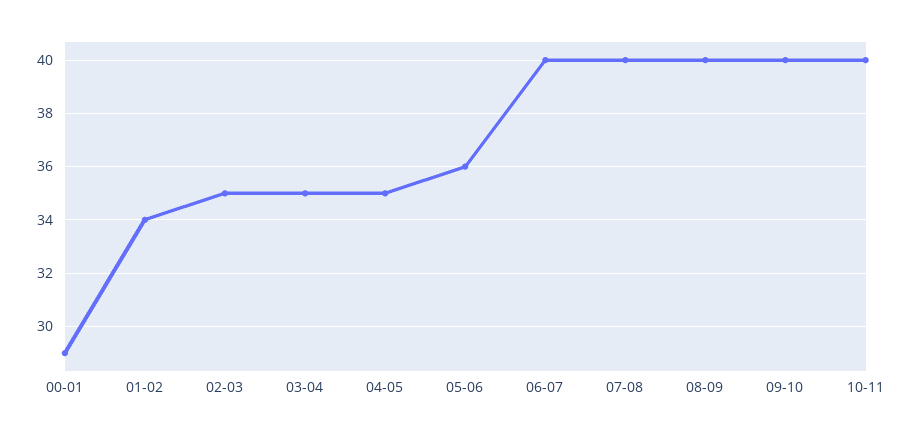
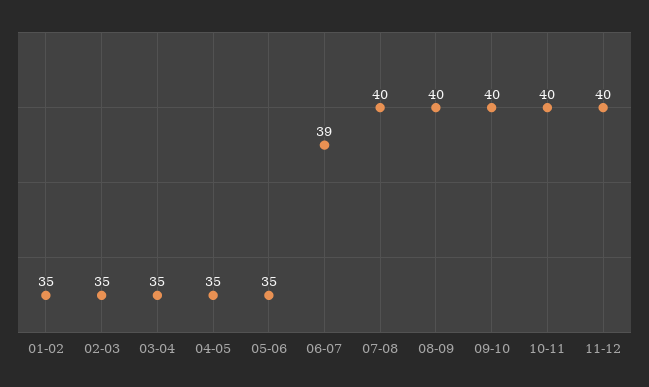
00-01: 29 -> none
01-02: 34 -> 35
05-06: 36 -> 35
06-07: 40 -> 39
11-12: none -> 40

